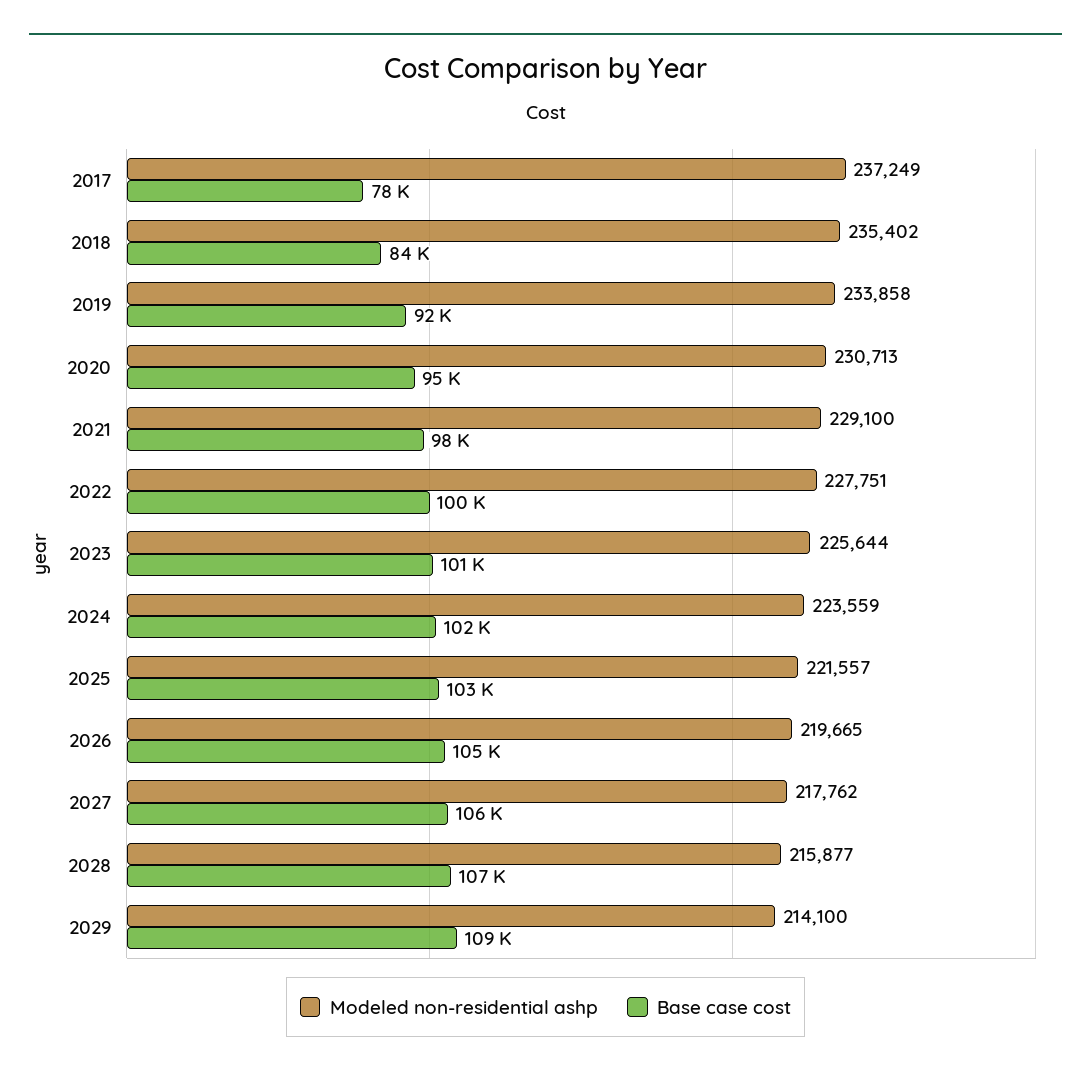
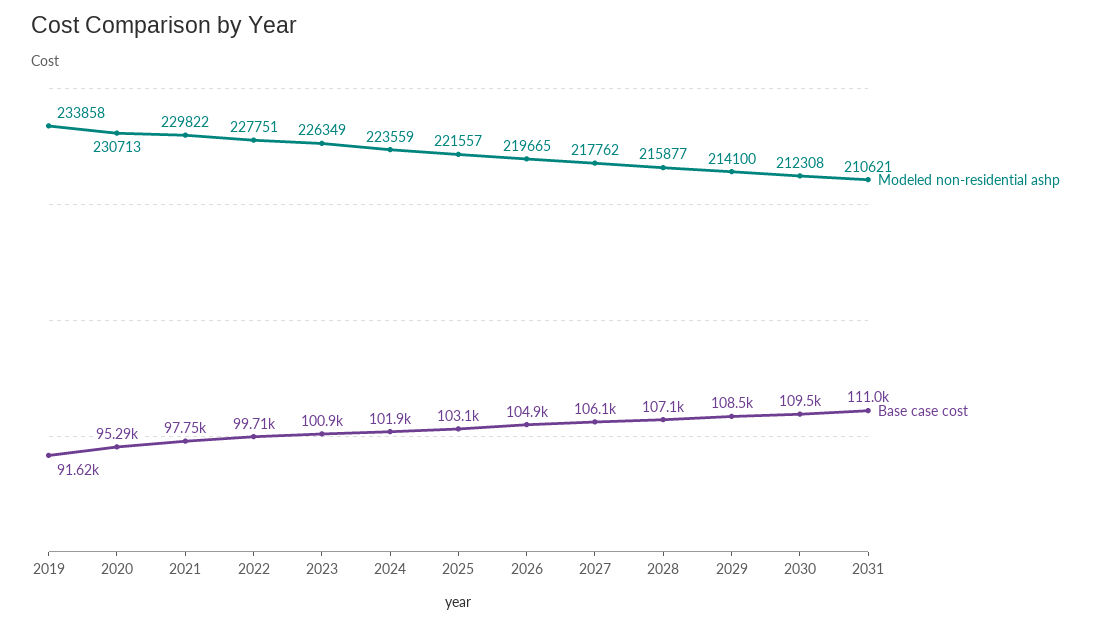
Modeled non-residential ashp, 2017: 237249 -> none
Base case cost, 2017: 78000 -> none
Modeled non-residential ashp, 2018: 235402 -> none
Base case cost, 2018: 84000 -> none
Modeled non-residential ashp, 2021: 229100 -> 229822
Modeled non-residential ashp, 2023: 225644 -> 226349
Modeled non-residential ashp, 2030: none -> 212308
Base case cost, 2030: none -> 109500
Modeled non-residential ashp, 2031: none -> 210621
Base case cost, 2031: none -> 111000

